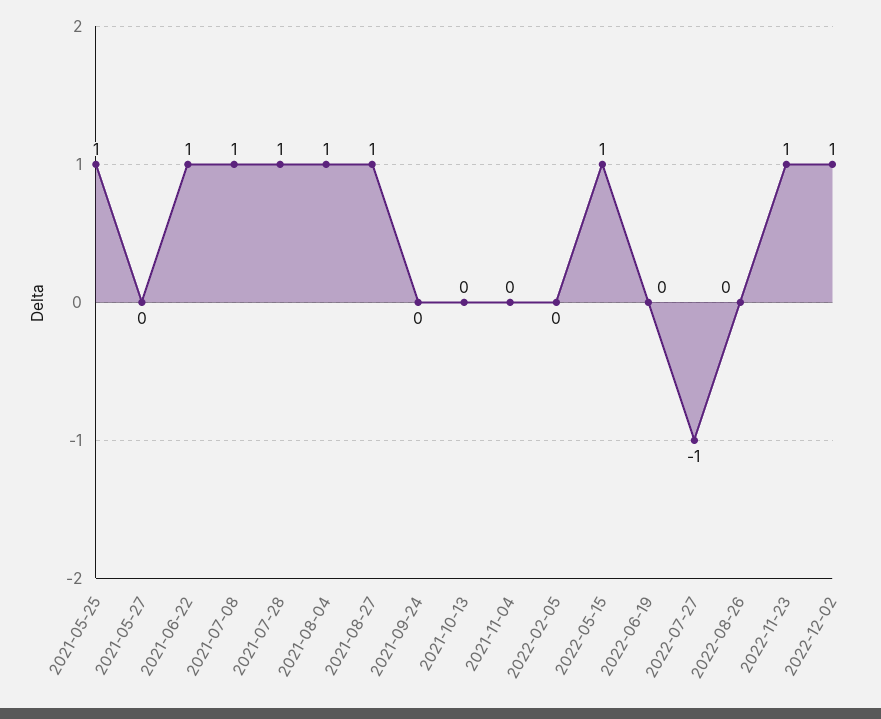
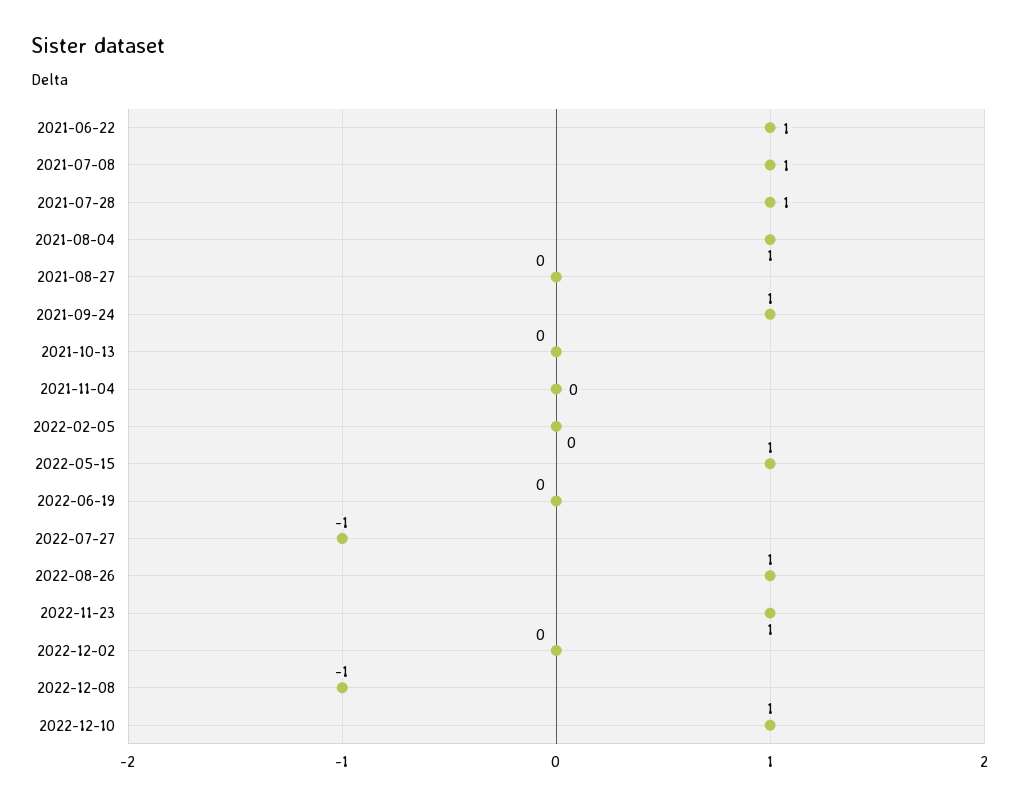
2021-05-25: 1 -> none
2021-05-27: 0 -> none
2021-08-27: 1 -> 0
2021-09-24: 0 -> 1
2022-08-26: 0 -> 1
2022-12-02: 1 -> 0
2022-12-08: none -> -1
2022-12-10: none -> 1

